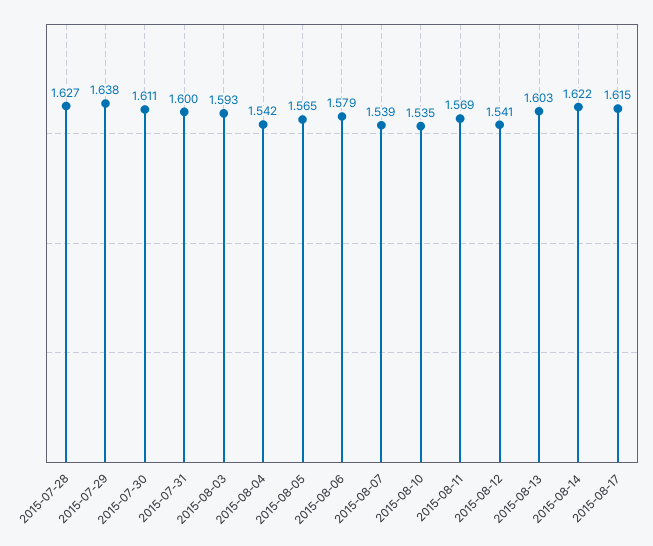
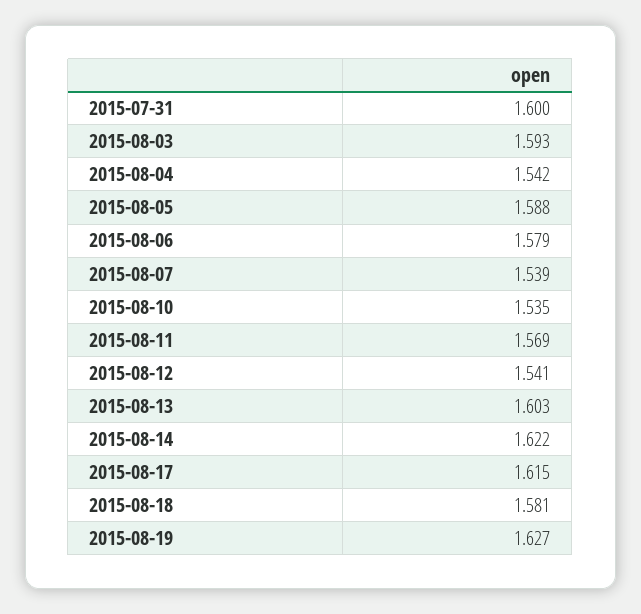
2015-07-28: 1.627 -> none
2015-07-29: 1.638 -> none
2015-07-30: 1.611 -> none
2015-08-05: 1.565 -> 1.588
2015-08-18: none -> 1.581
2015-08-19: none -> 1.627

